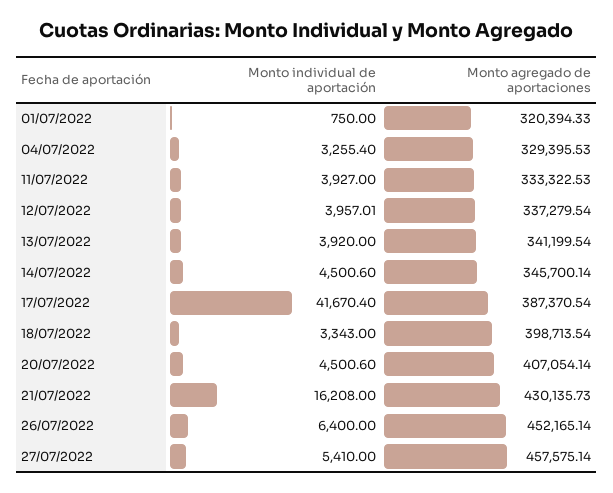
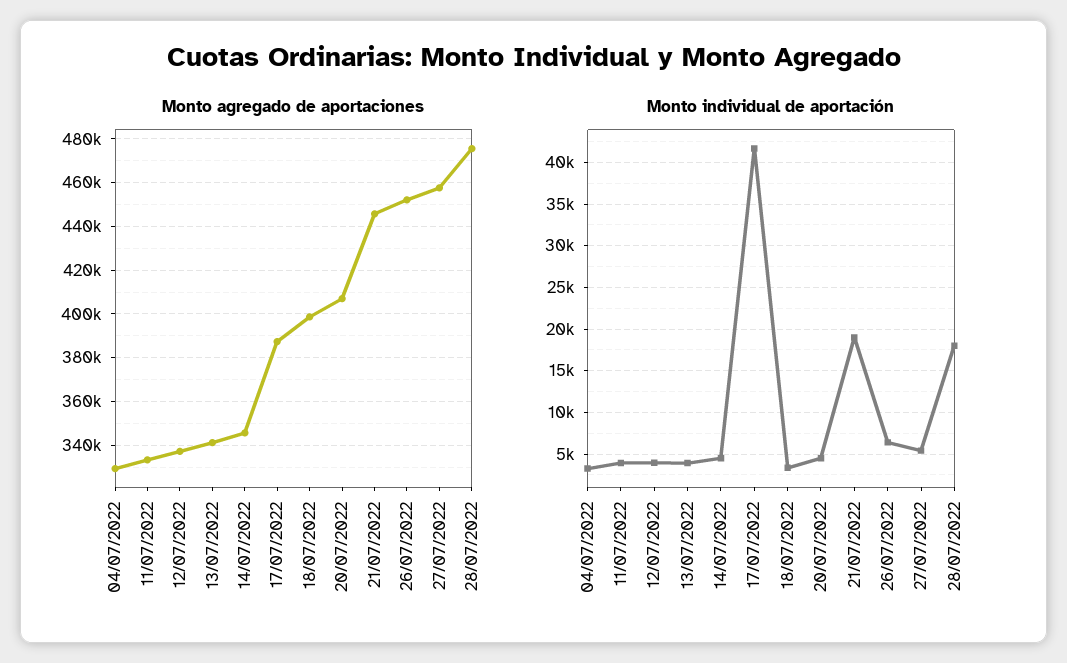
Monto individual de aportación, 01/07/2022: 750 -> none
Monto agregado de aportaciones, 01/07/2022: 320394.33 -> none
Monto individual de aportación, 21/07/2022: 16208 -> 19000
Monto agregado de aportaciones, 21/07/2022: 430135.73 -> 445000
Monto agregado de aportaciones, 28/07/2022: none -> 475000
Monto individual de aportación, 28/07/2022: none -> 18000

